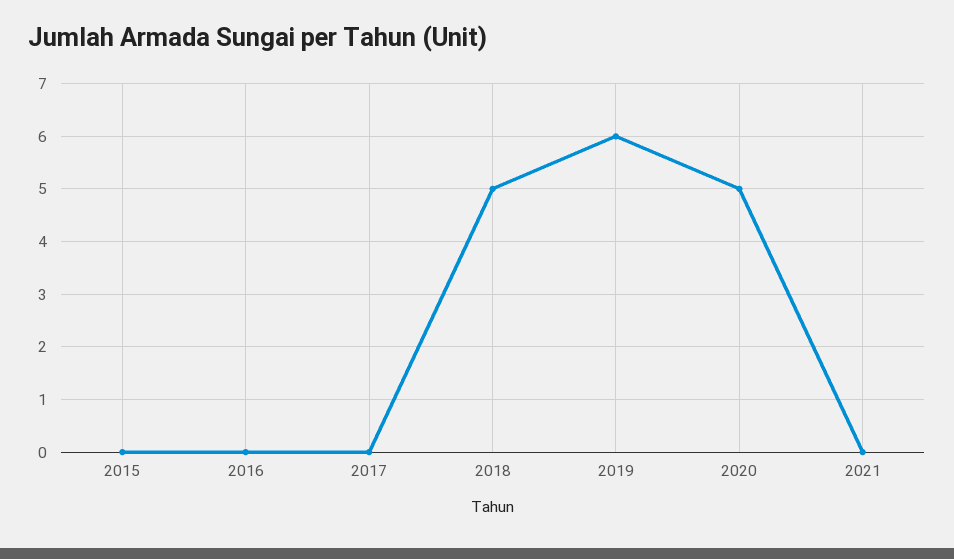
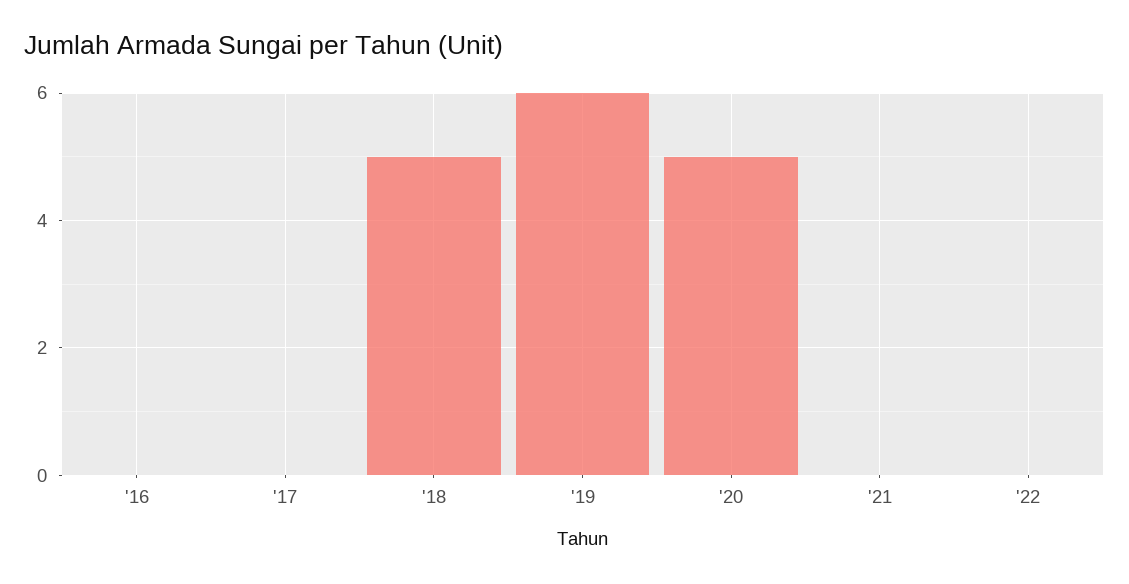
2015: 0 -> none
'22: none -> 0

